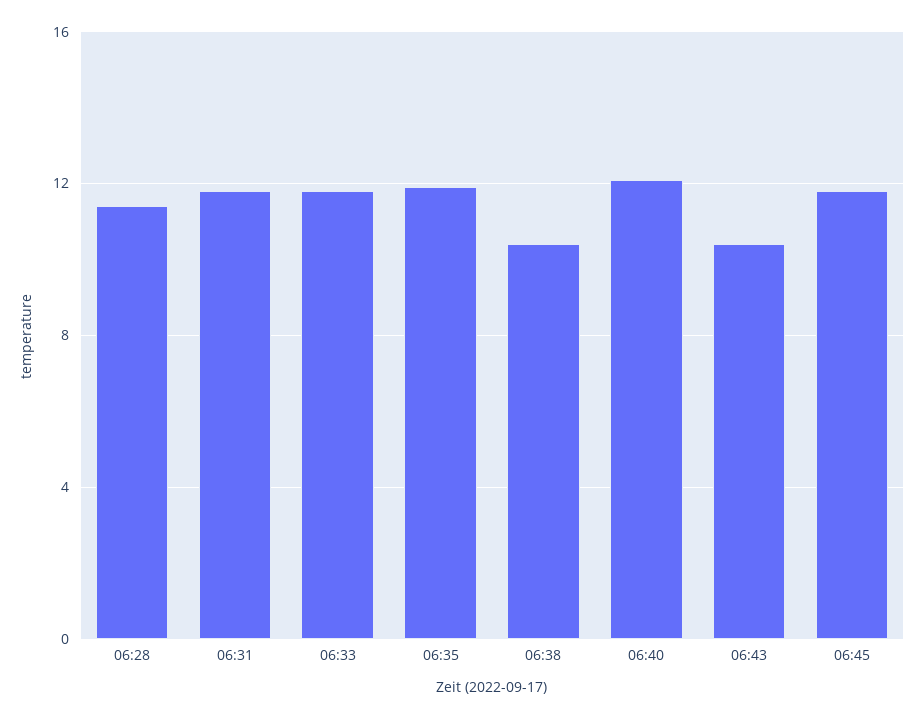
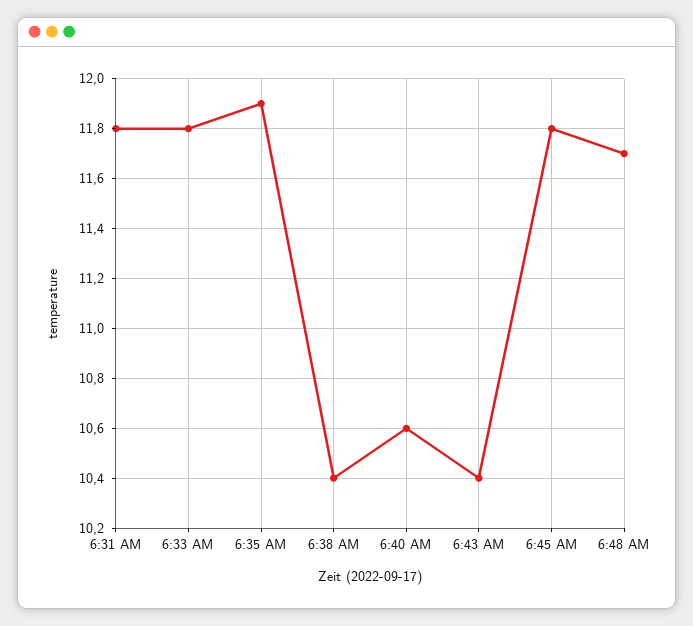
06:28: 11.5 -> none
06:40: 12 -> 10.6
6:48 AM: none -> 11.7

